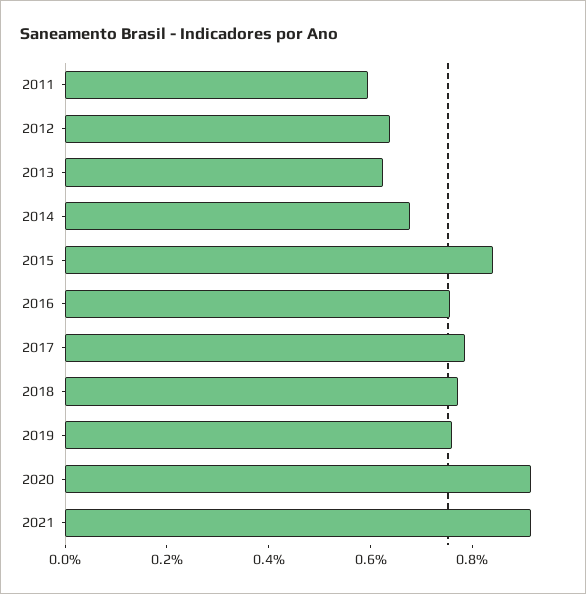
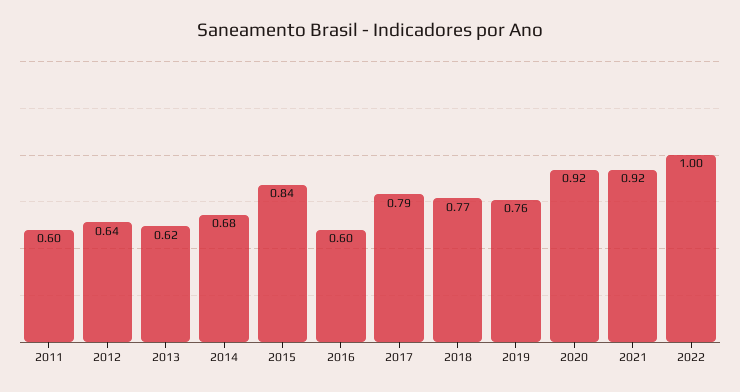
2016: 0.75 -> 0.6
2022: none -> 1

